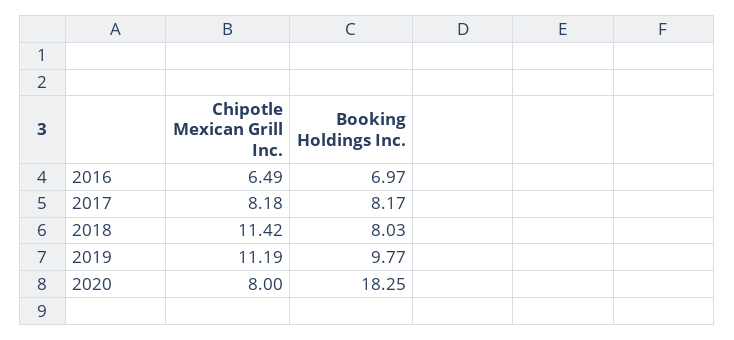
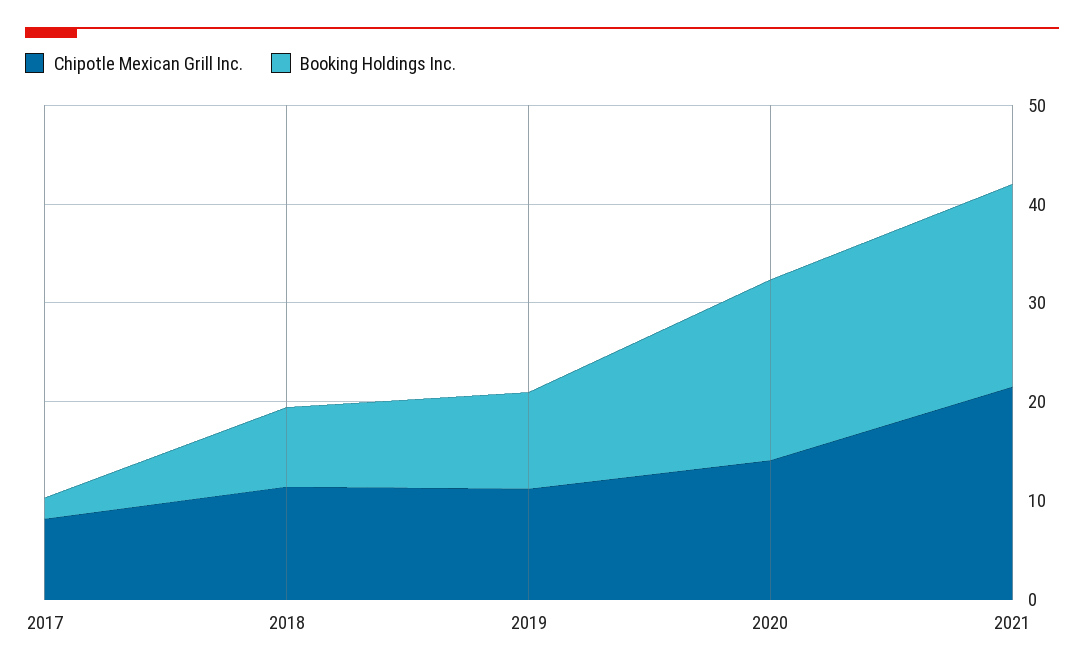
Chipotle Mexican Grill Inc., 2016: 6.49 -> none
Booking Holdings Inc., 2016: 6.97 -> none
Booking Holdings Inc., 2017: 8.17 -> 2
Chipotle Mexican Grill Inc., 2020: 8 -> 14
Chipotle Mexican Grill Inc., 2021: none -> 22
Booking Holdings Inc., 2021: none -> 20

